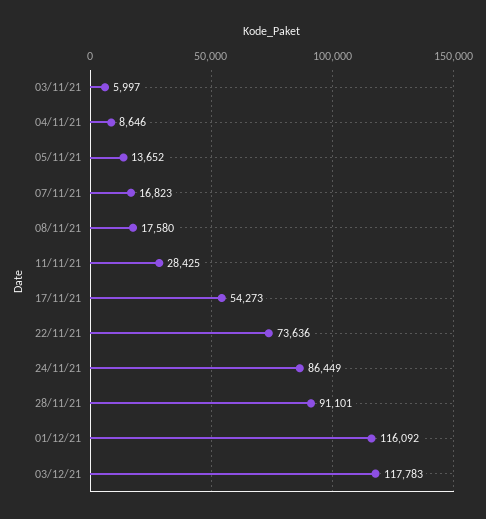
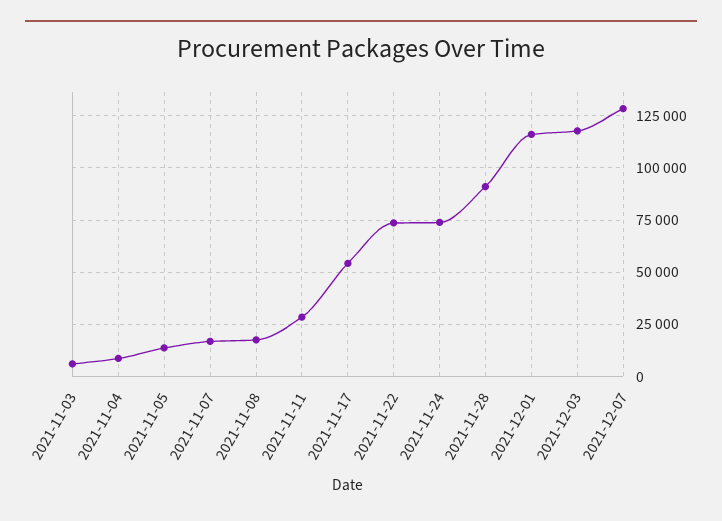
24/11/21: 86449 -> 75000
2021-12-07: none -> 130000

